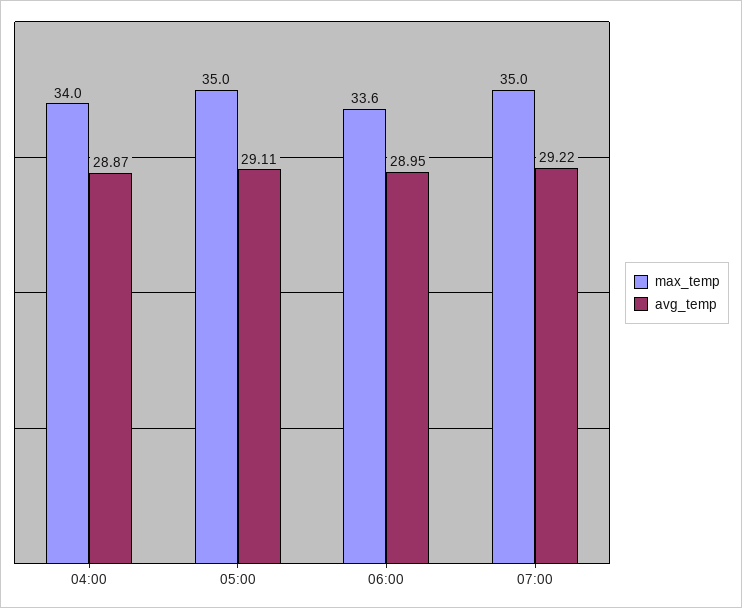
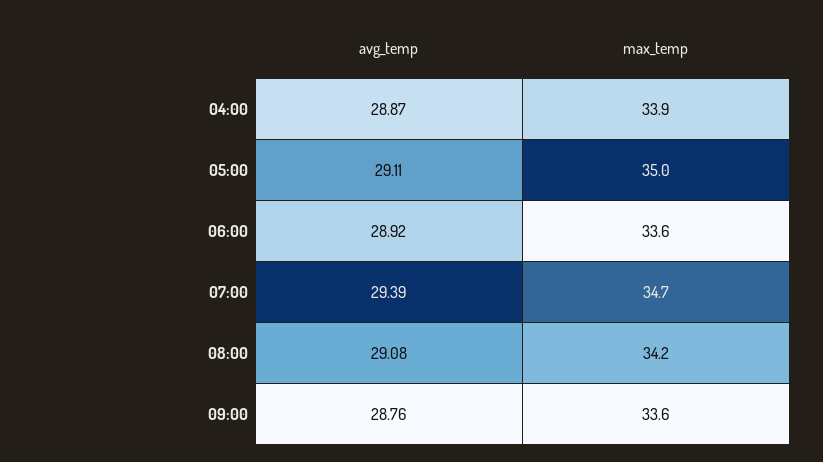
max_temp, 04:00: 34 -> 33.9
avg_temp, 06:00: 28.95 -> 28.92
max_temp, 07:00: 35 -> 34.7
avg_temp, 07:00: 29.22 -> 29.39
avg_temp, 08:00: none -> 29.08
max_temp, 08:00: none -> 34.2
avg_temp, 09:00: none -> 28.76
max_temp, 09:00: none -> 33.6

